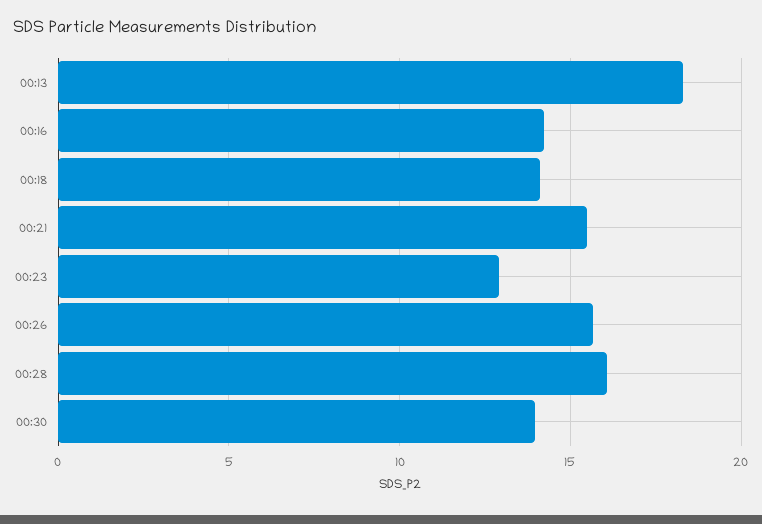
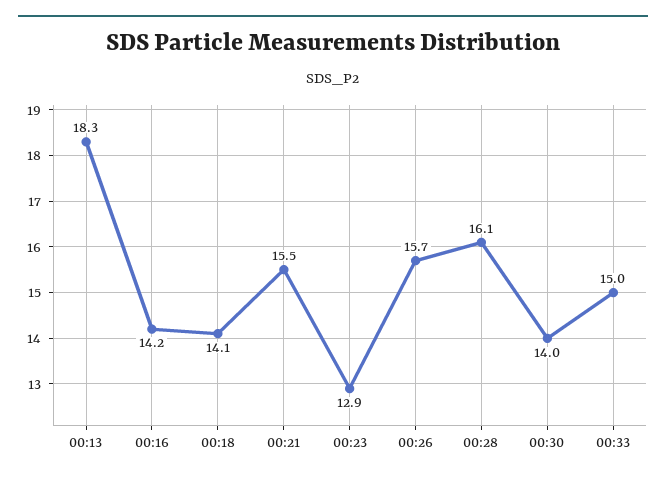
00:33: none -> 15

